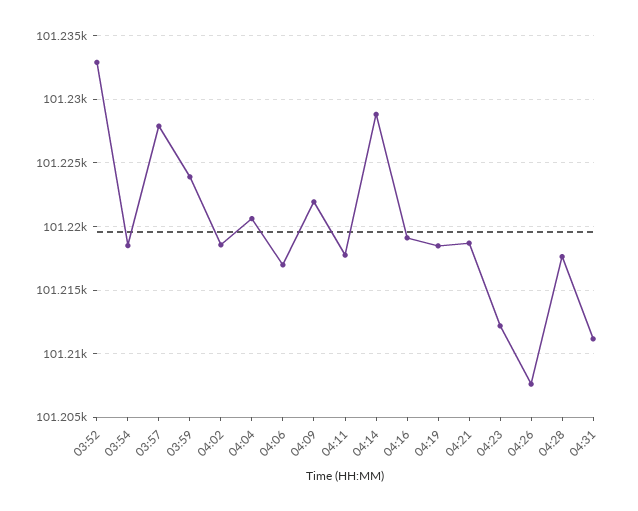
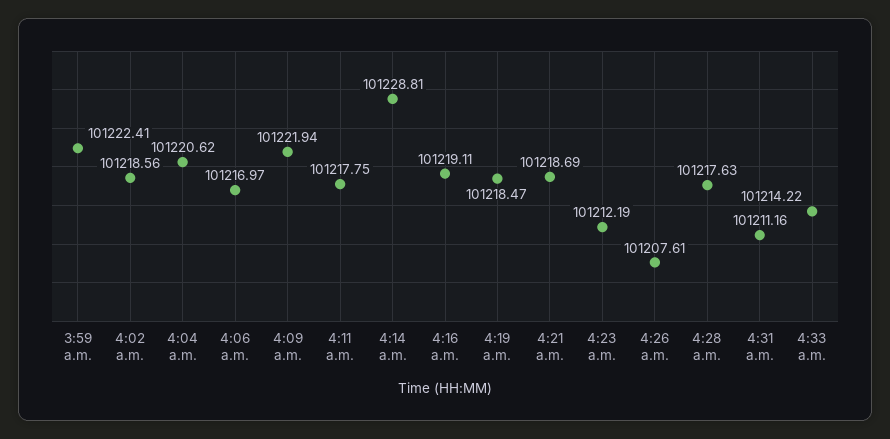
03:52: 101233 -> none
03:54: 101218.5 -> none
03:57: 101228 -> none
03:59: 101224 -> 101222.41
4:33 a.m.: none -> 101214.22

